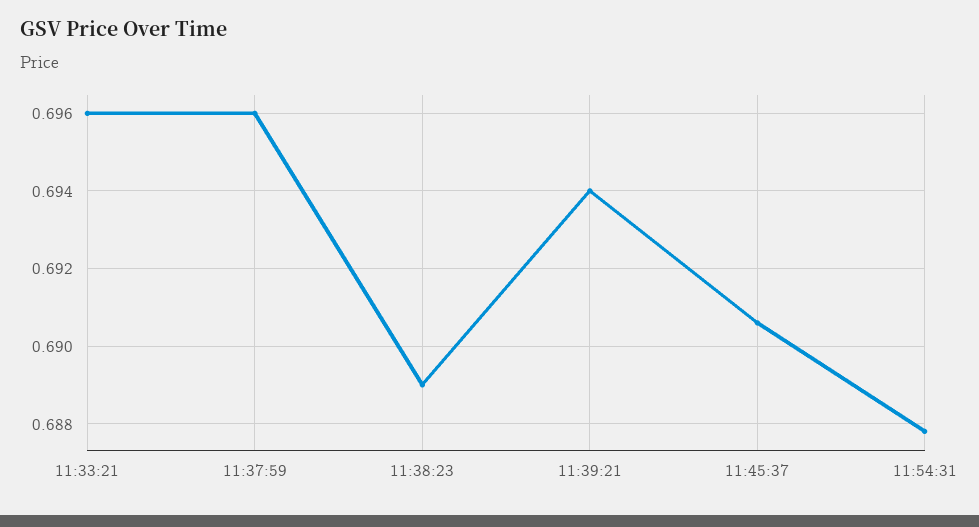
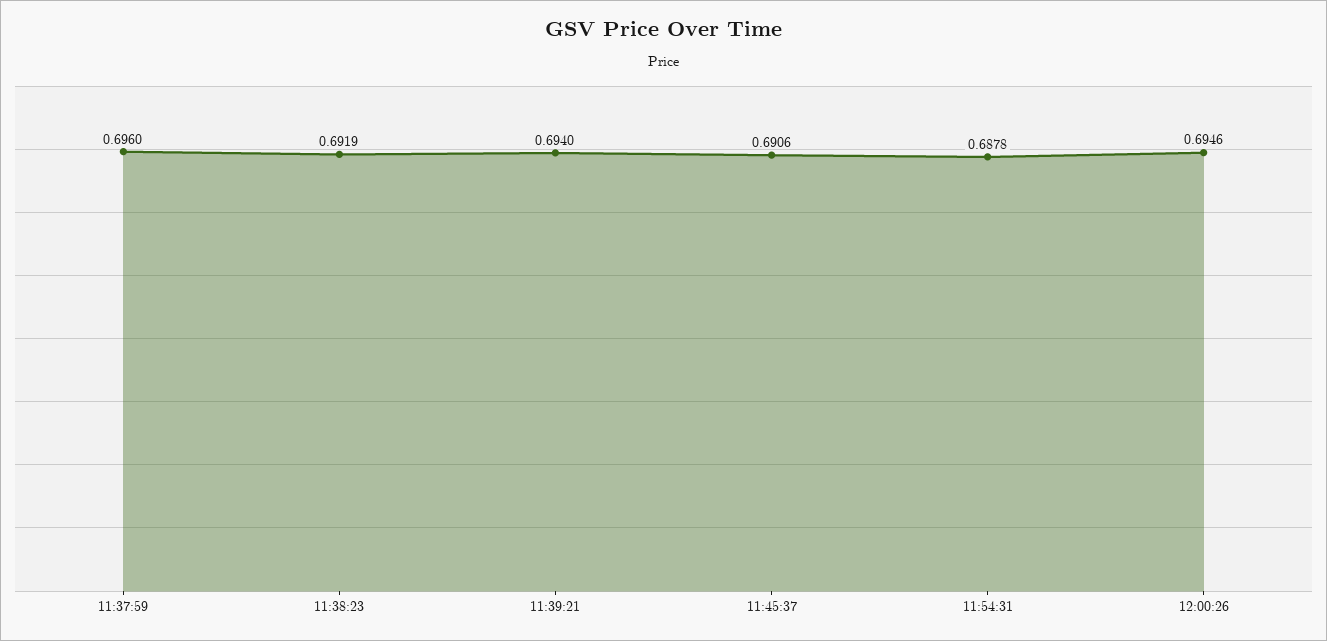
11:33:21: 0.696 -> none
11:38:23: 0.689 -> 0.6919
12:00:26: none -> 0.6946

